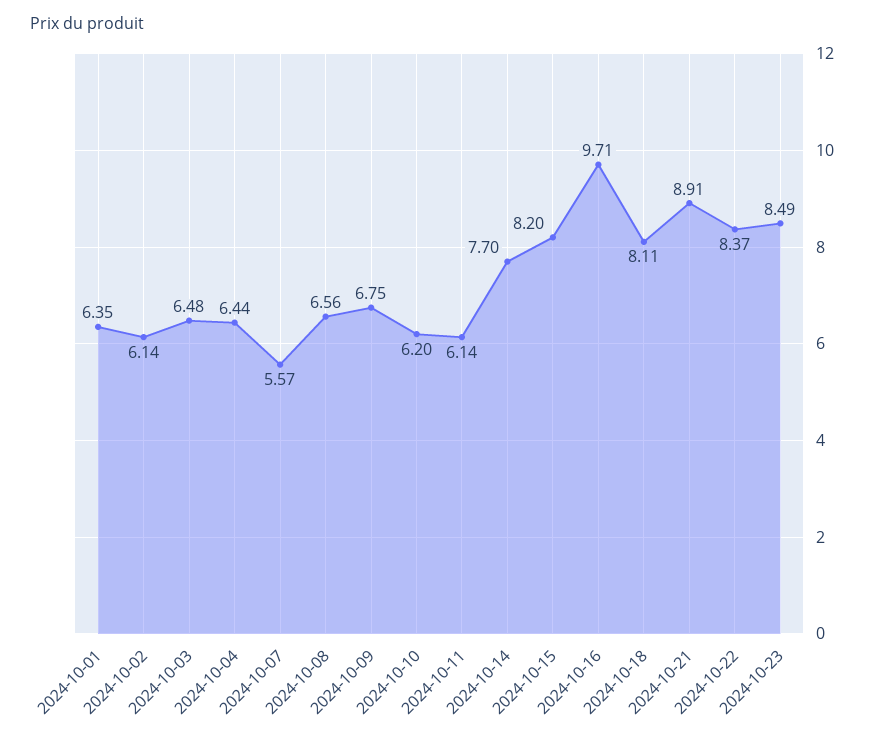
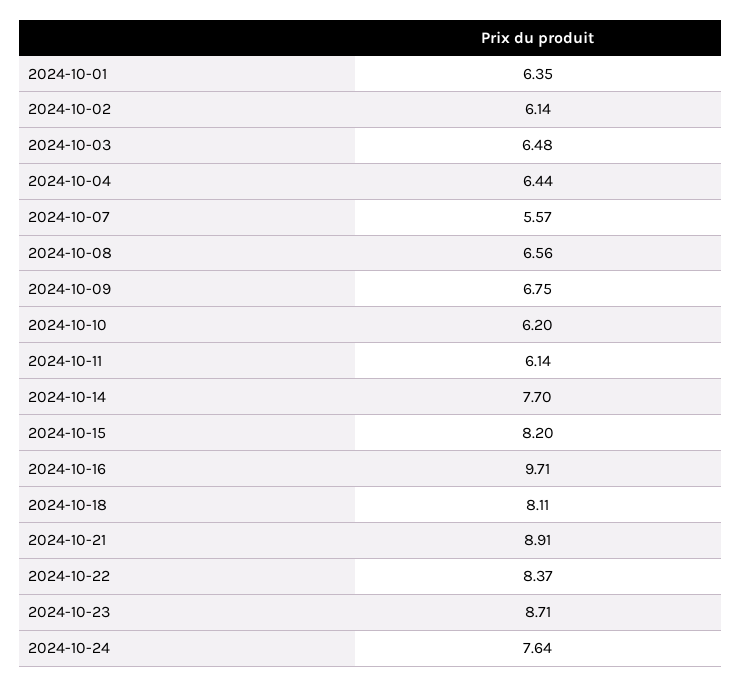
2024-10-23: 8.49 -> 8.71
2024-10-24: none -> 7.64

